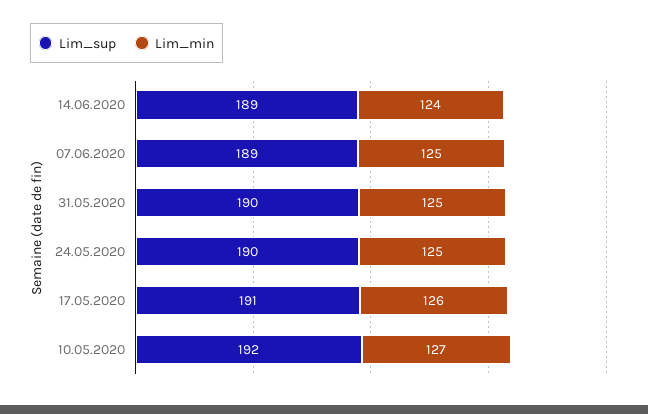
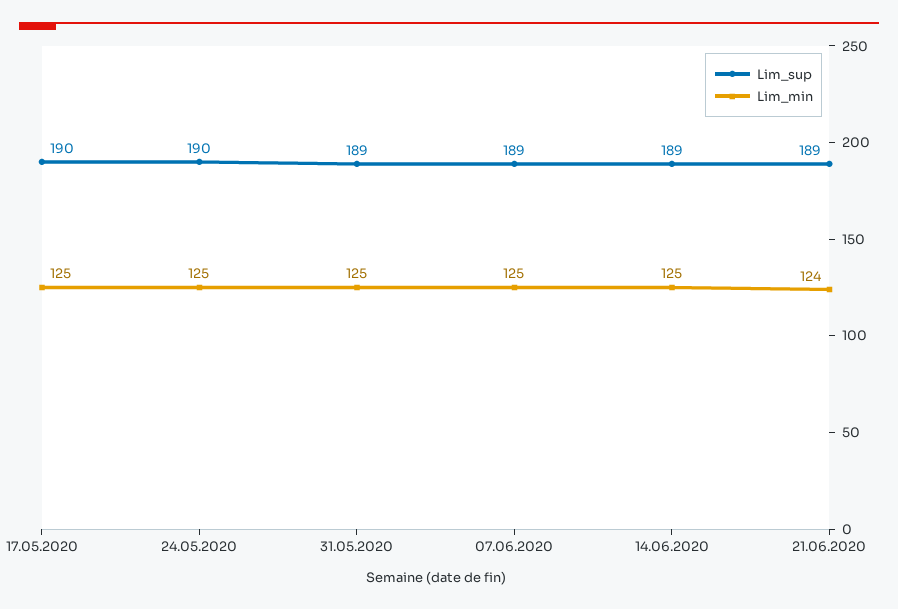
Lim_min, 14.06.2020: 124 -> 125
Lim_sup, 31.05.2020: 190 -> 189
Lim_sup, 17.05.2020: 191 -> 190
Lim_min, 17.05.2020: 126 -> 125
Lim_sup, 10.05.2020: 192 -> none
Lim_min, 10.05.2020: 127 -> none
Lim_sup, 21.06.2020: none -> 189
Lim_min, 21.06.2020: none -> 124

